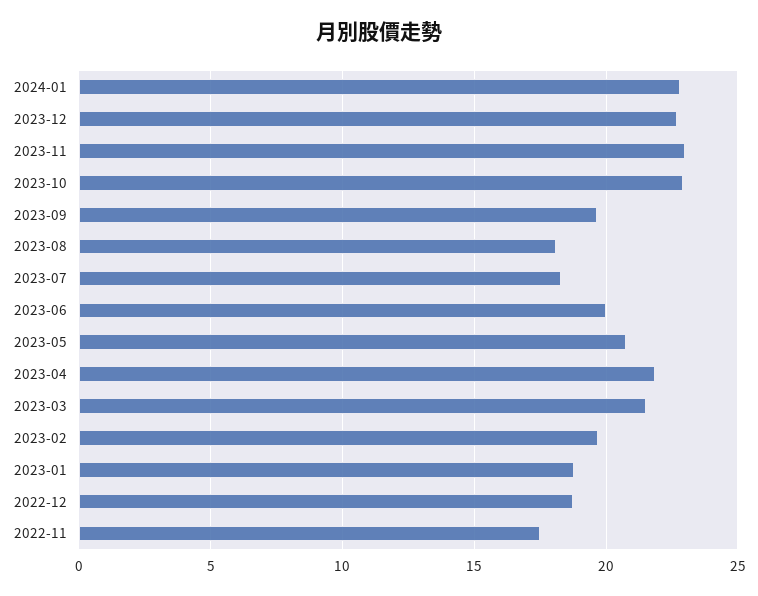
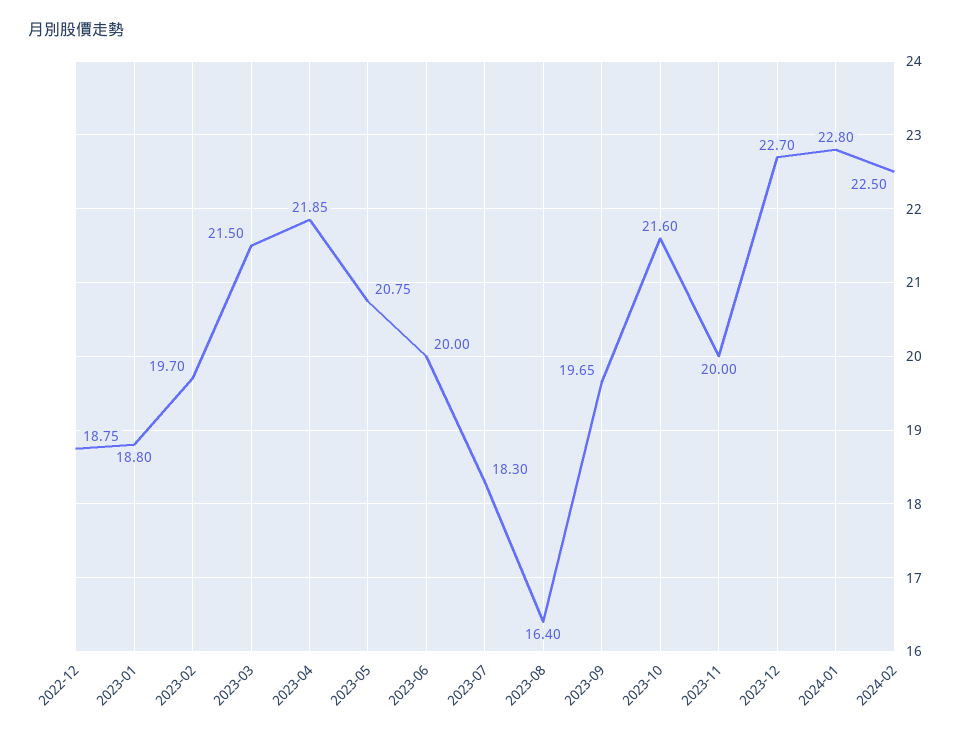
2023-11: 23 -> 20
2023-10: 23 -> 21.6
2023-08: 18 -> 16.4
2022-11: 17.5 -> none
2024-02: none -> 22.5

